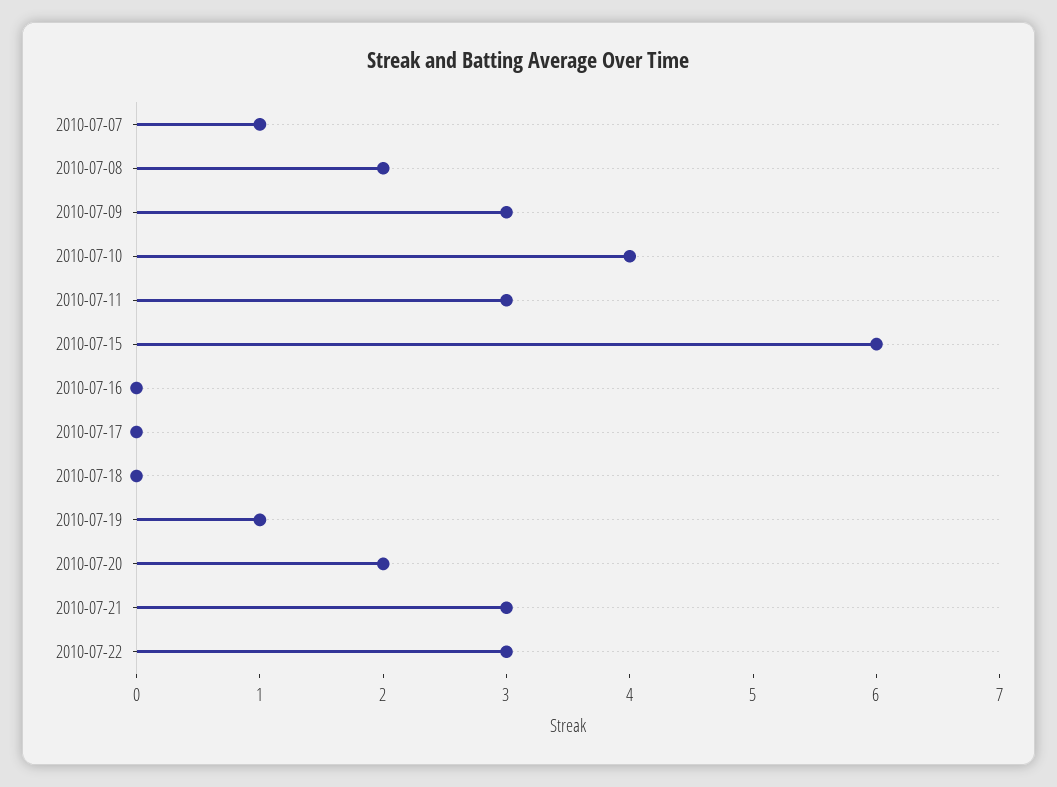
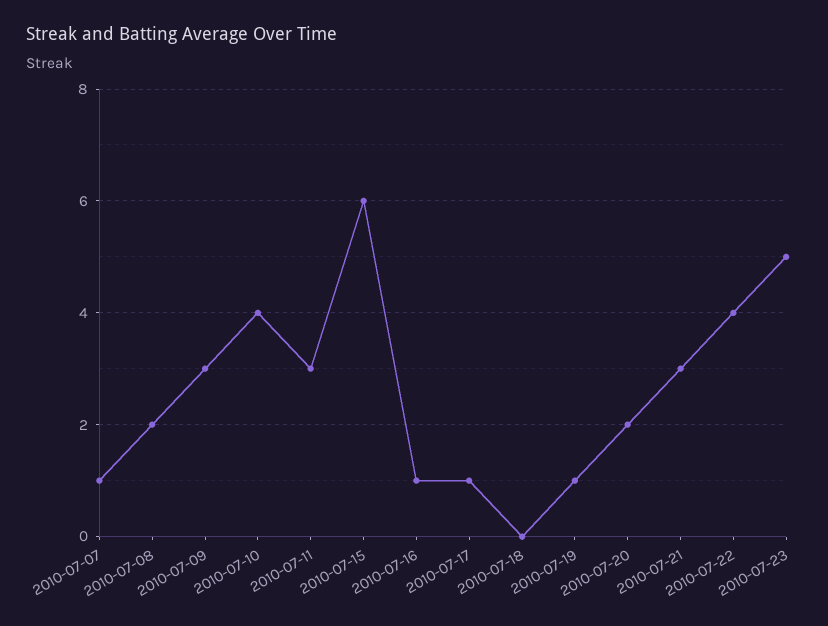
2010-07-16: 0 -> 1
2010-07-17: 0 -> 1
2010-07-22: 3 -> 4
2010-07-23: none -> 5

